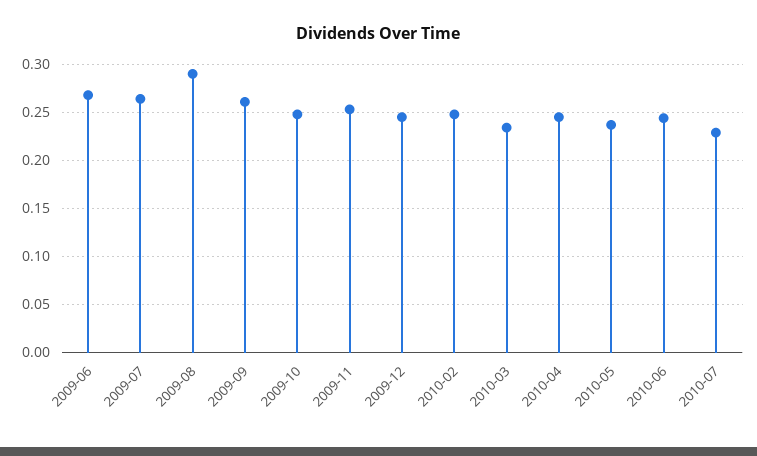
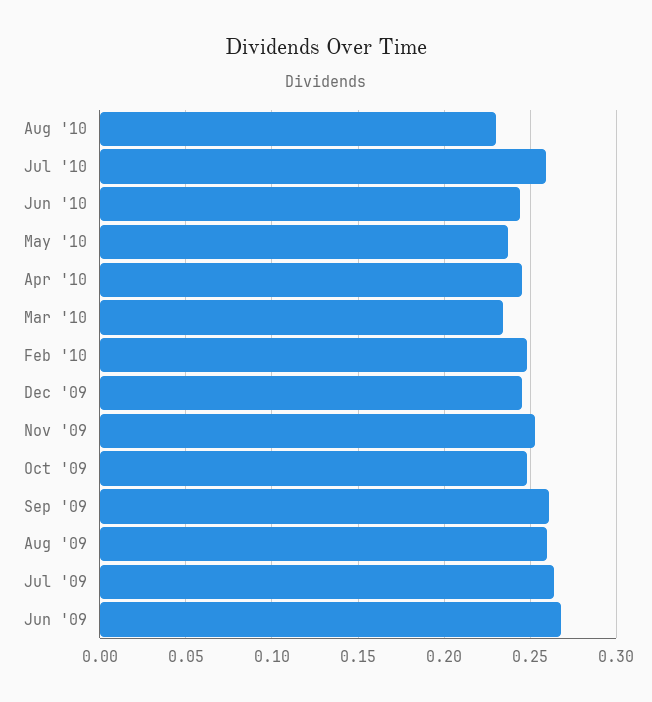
2009-08: 0.29 -> 0.26
2010-07: 0.23 -> 0.26
Aug '10: none -> 0.23

